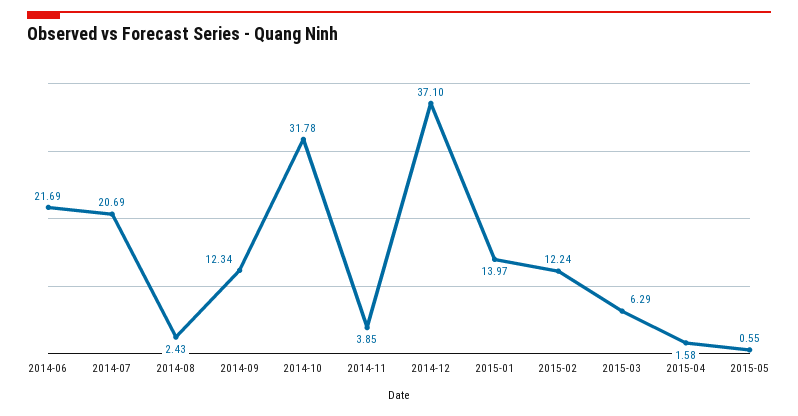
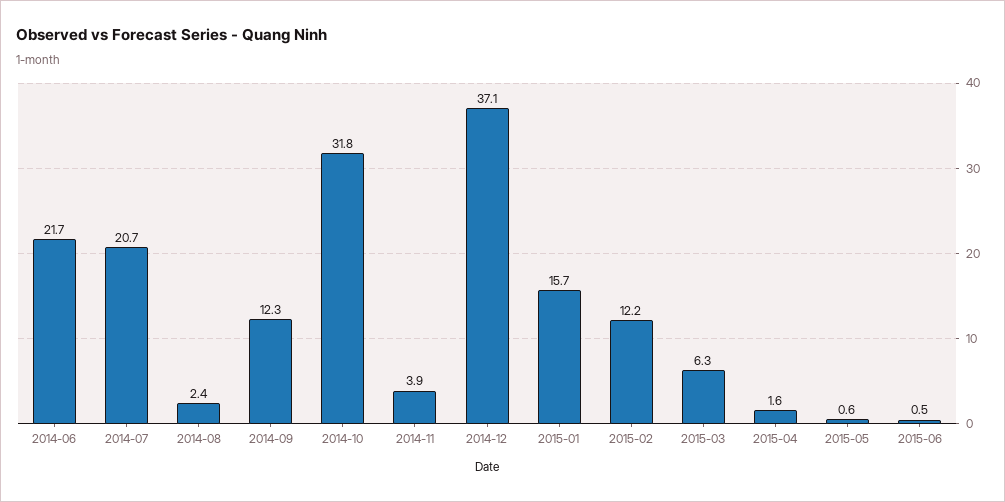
2015-01: 13.97 -> 15.7
2015-06: none -> 0.5

